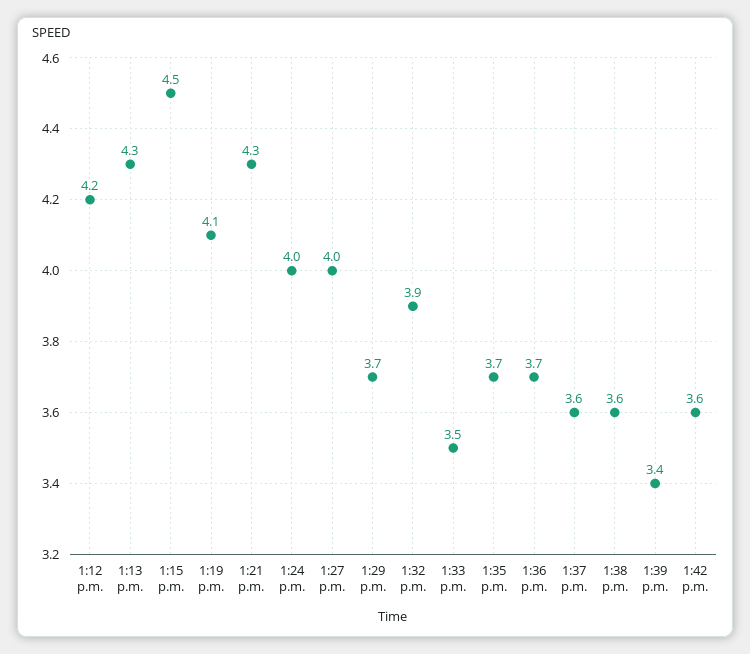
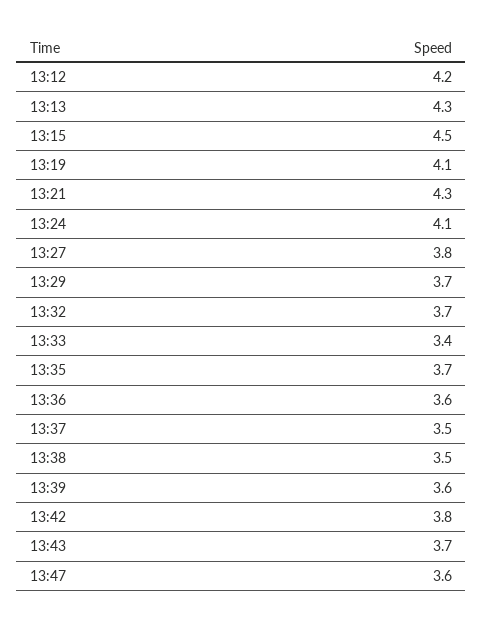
1:24 p.m.: 4 -> 4.1
1:27 p.m.: 4 -> 3.8
1:32 p.m.: 3.9 -> 3.7
1:33 p.m.: 3.5 -> 3.4
1:36 p.m.: 3.7 -> 3.6
1:37 p.m.: 3.6 -> 3.5
1:38 p.m.: 3.6 -> 3.5
1:39 p.m.: 3.4 -> 3.6
1:42 p.m.: 3.6 -> 3.8
13:43: none -> 3.7
13:47: none -> 3.6

